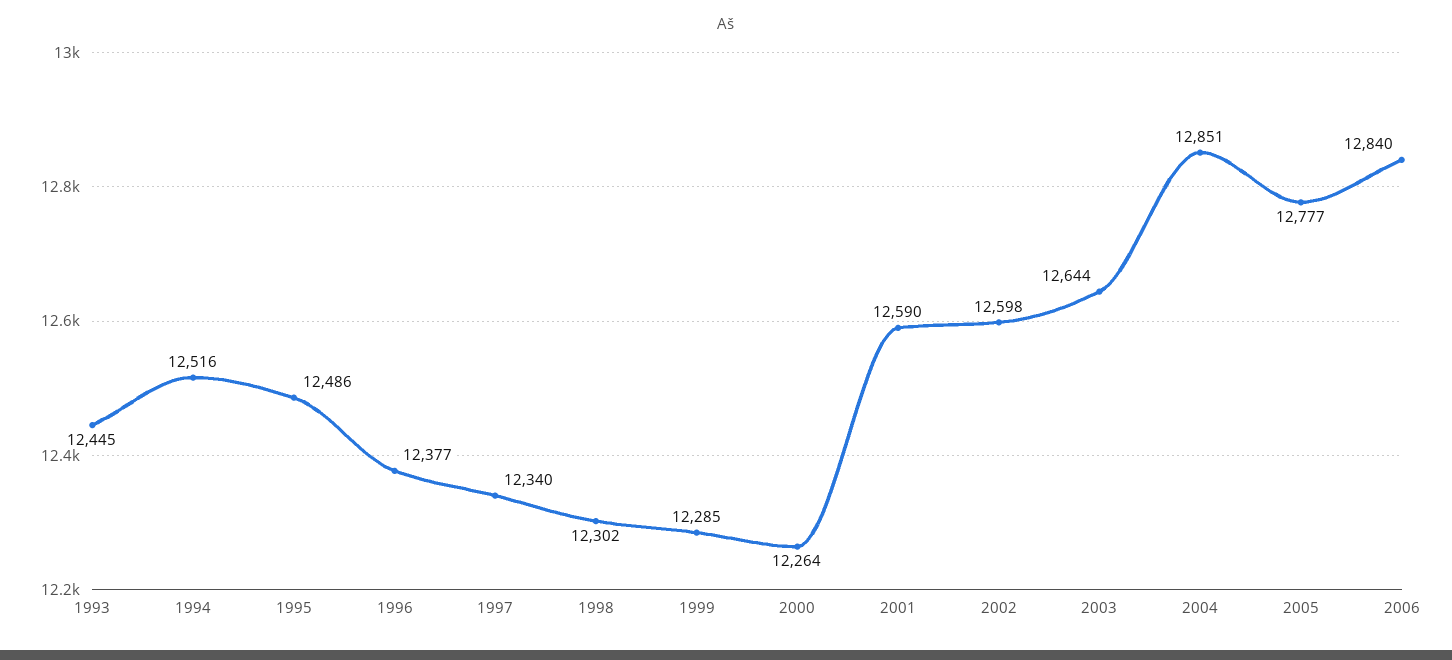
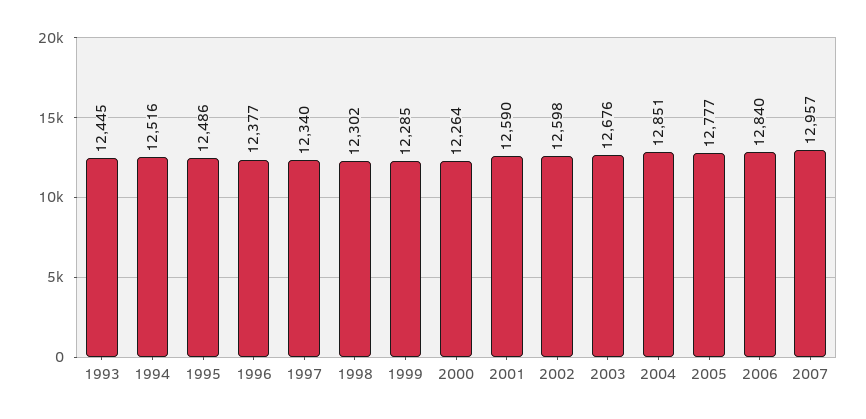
2003: 12644 -> 12676
2007: none -> 12957

